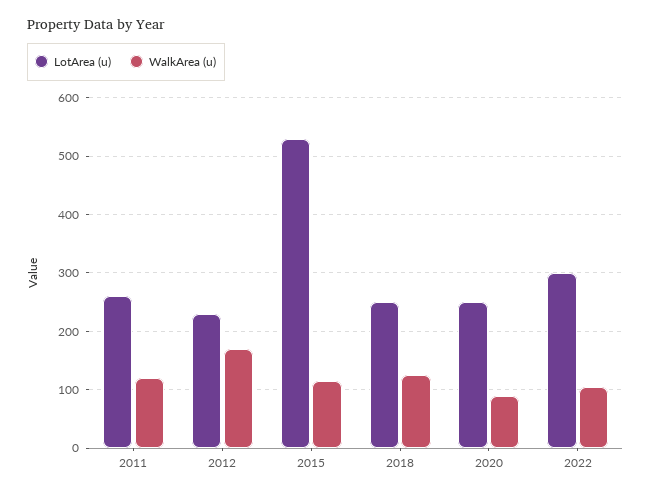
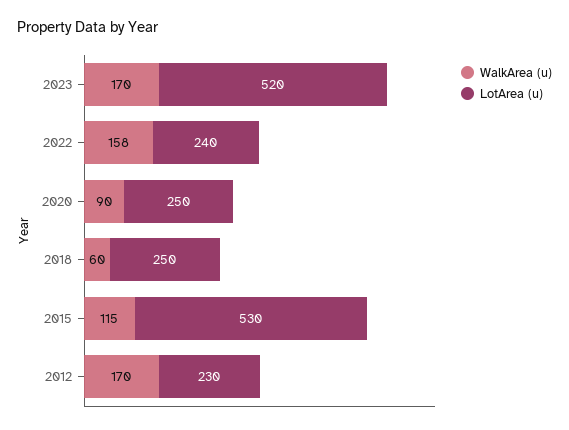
LotArea (u), 2011: 260 -> none
WalkArea (u), 2011: 120 -> none
WalkArea (u), 2018: 120 -> 60
LotArea (u), 2022: 300 -> 240
WalkArea (u), 2022: 100 -> 158
WalkArea (u), 2023: none -> 170
LotArea (u), 2023: none -> 520

